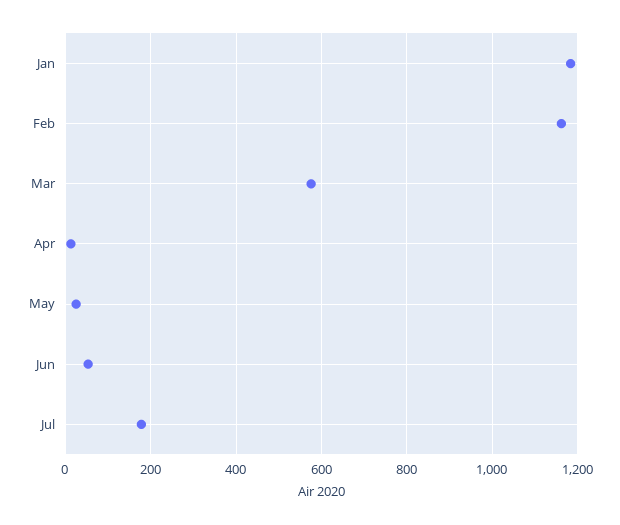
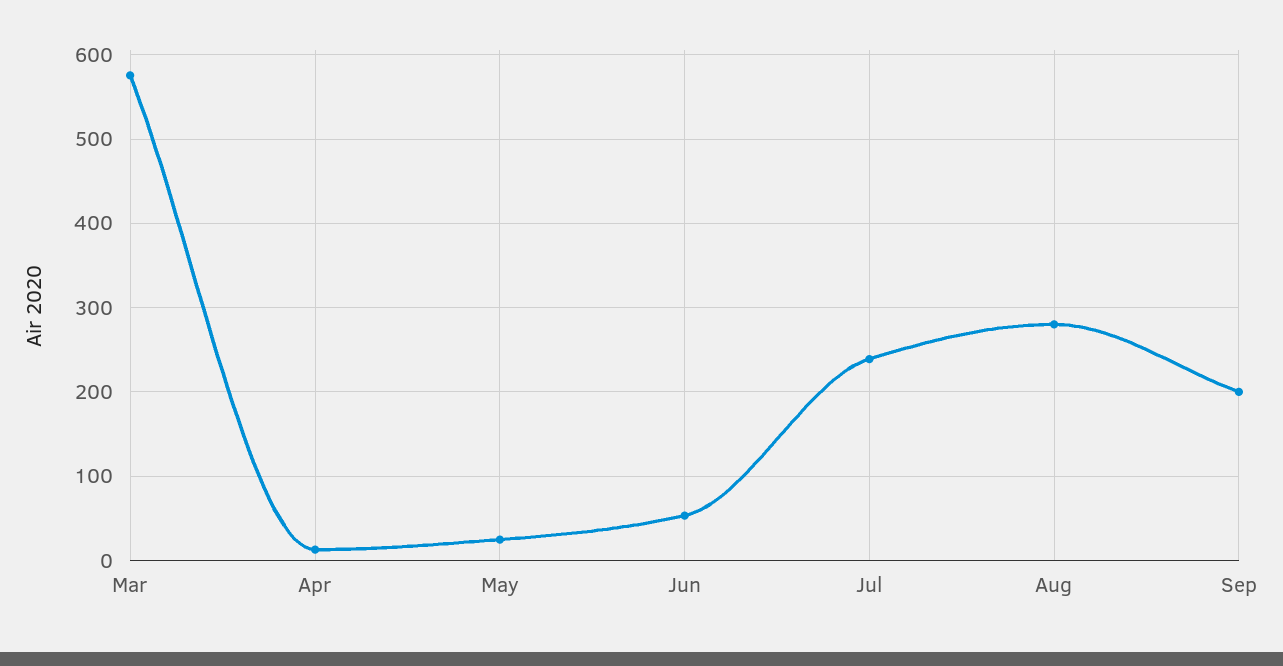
Jan: 1180 -> none
Feb: 1160 -> none
Jul: 180 -> 240
Aug: none -> 280
Sep: none -> 200

